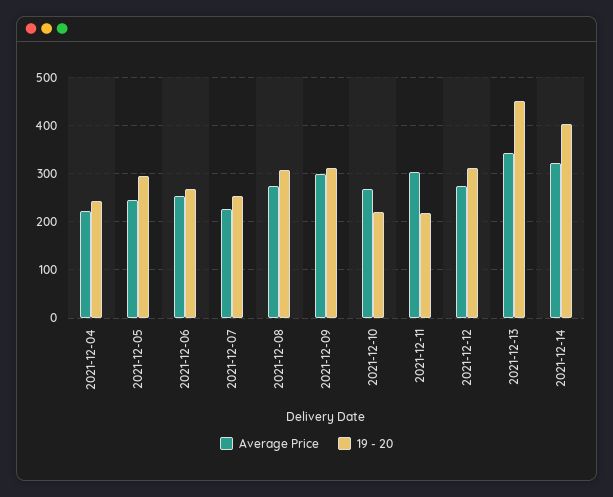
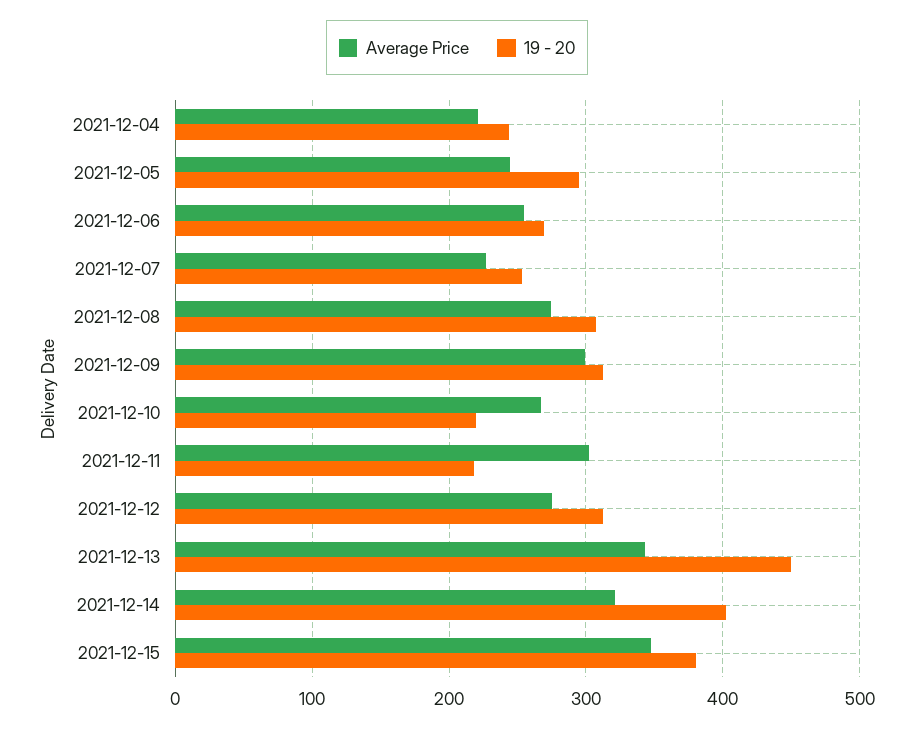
Average Price, 2021-12-15: none -> 350
19 - 20, 2021-12-15: none -> 380

